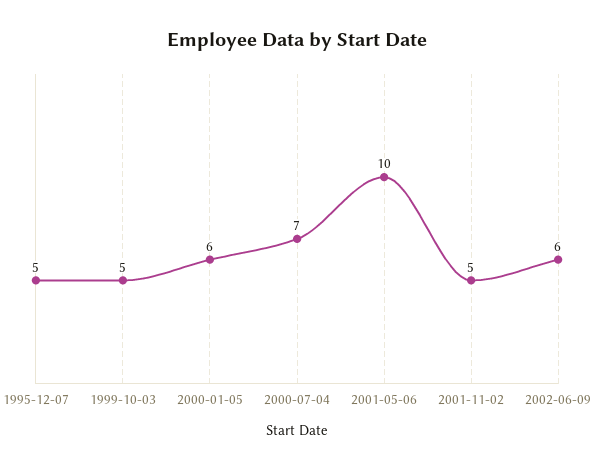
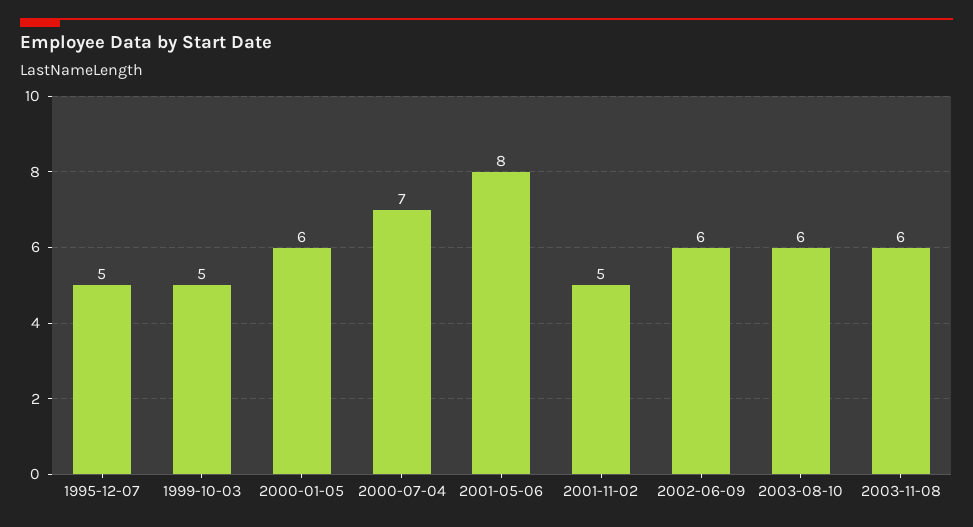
2001-05-06: 10 -> 8
2003-08-10: none -> 6
2003-11-08: none -> 6

